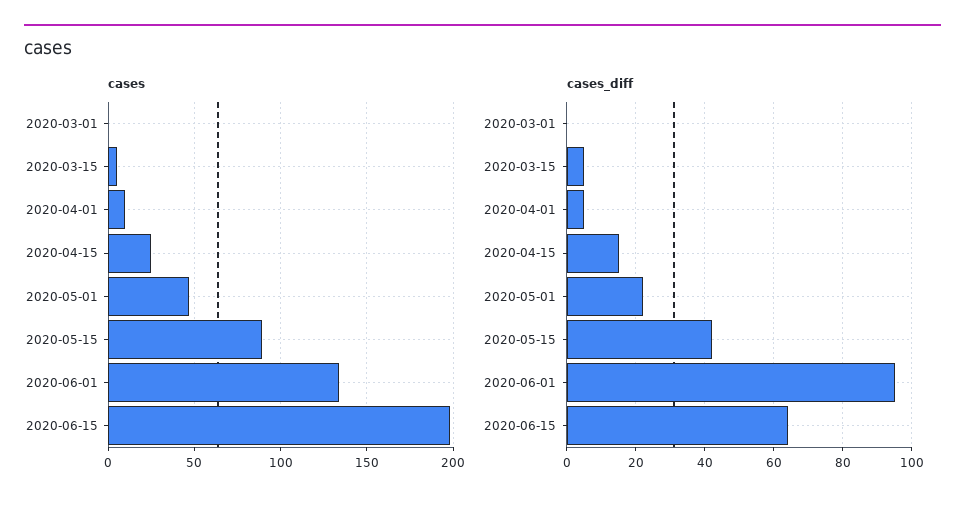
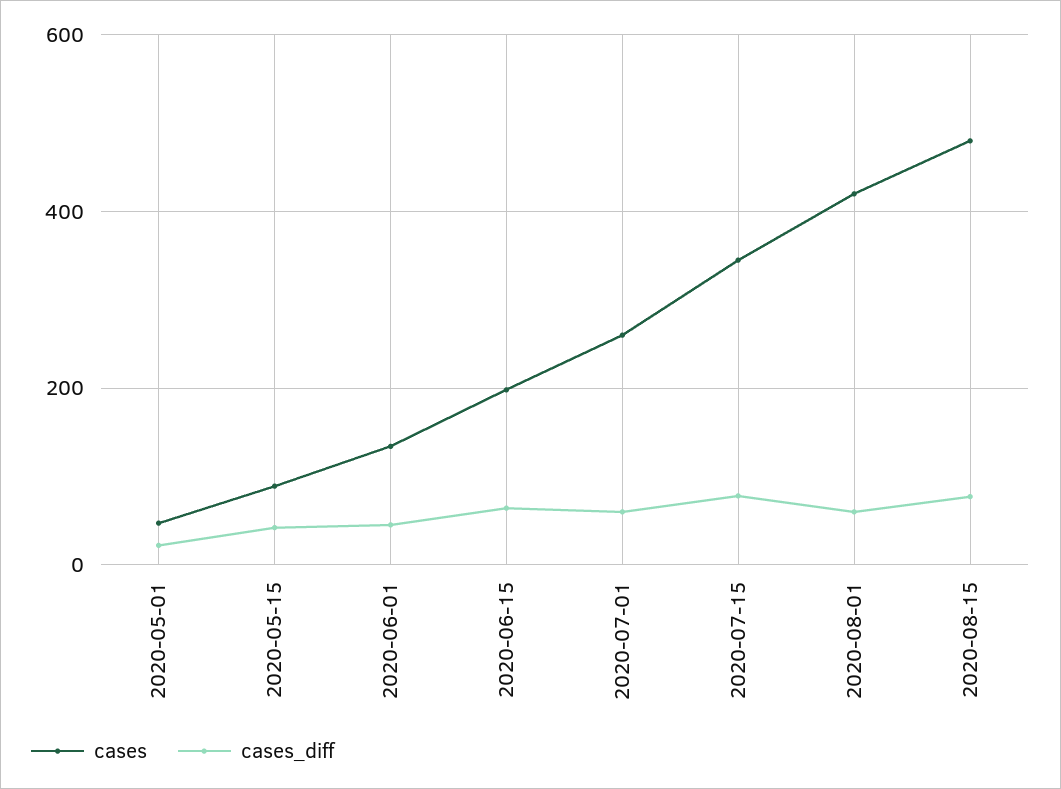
cases, 2020-03-01: 0 -> none
cases, 2020-03-15: 5 -> none
cases, 2020-04-01: 10 -> none
cases, 2020-04-15: 25 -> none
cases_diff, 2020-03-01: 0 -> none
cases_diff, 2020-03-15: 5 -> none
cases_diff, 2020-04-01: 5 -> none
cases_diff, 2020-04-15: 15 -> none
cases_diff, 2020-06-01: 95 -> 40
cases, 2020-07-01: none -> 260
cases_diff, 2020-07-01: none -> 60
cases, 2020-07-15: none -> 340
cases_diff, 2020-07-15: none -> 80
cases, 2020-08-01: none -> 420
cases_diff, 2020-08-01: none -> 60
cases, 2020-08-15: none -> 480
cases_diff, 2020-08-15: none -> 80

